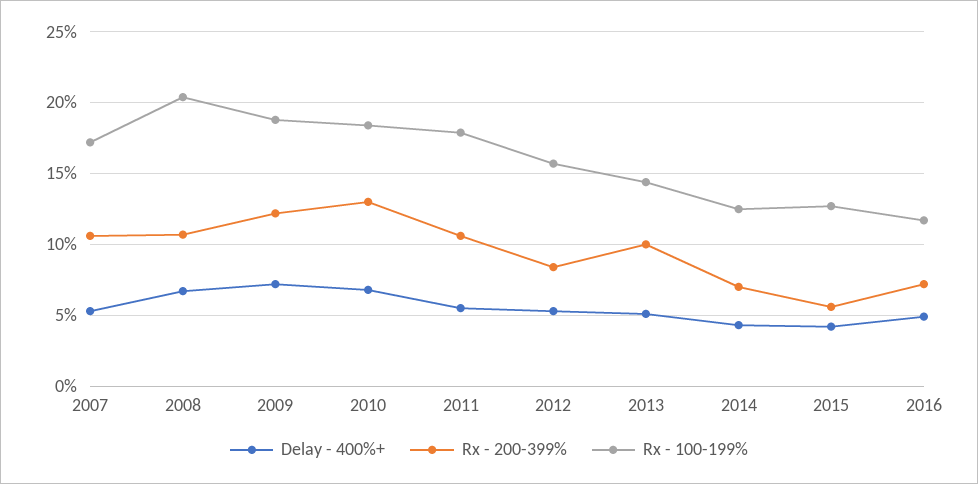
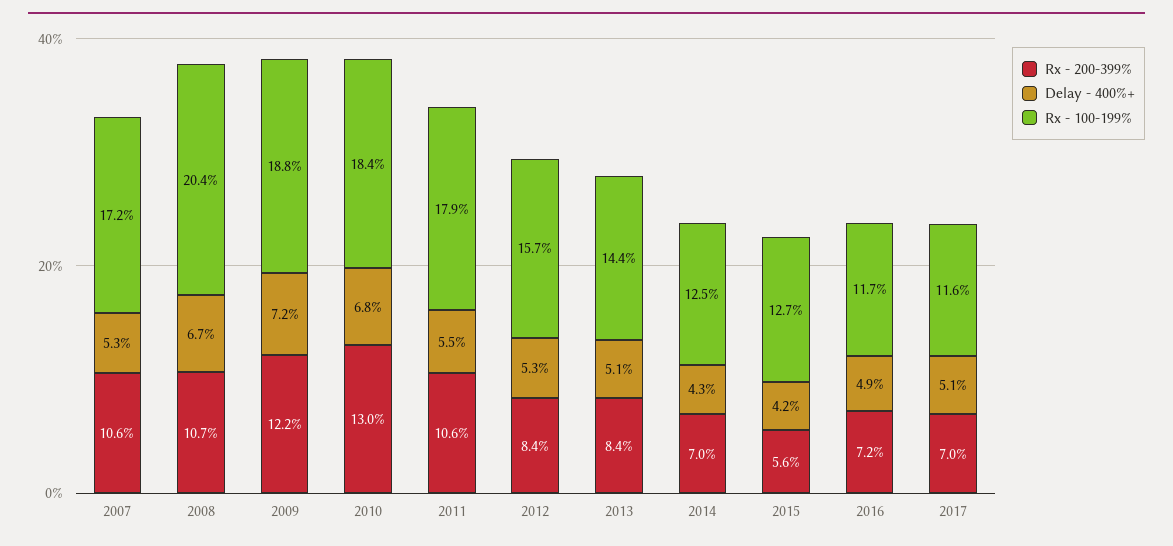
Rx - 200-399%, 2013: 10 -> 8.4
Rx - 200-399%, 2017: none -> 7
Delay - 400%+, 2017: none -> 5.1
Rx - 100-199%, 2017: none -> 11.6

